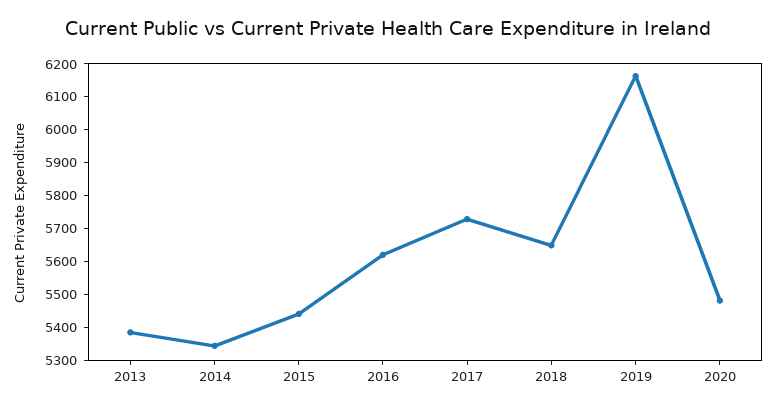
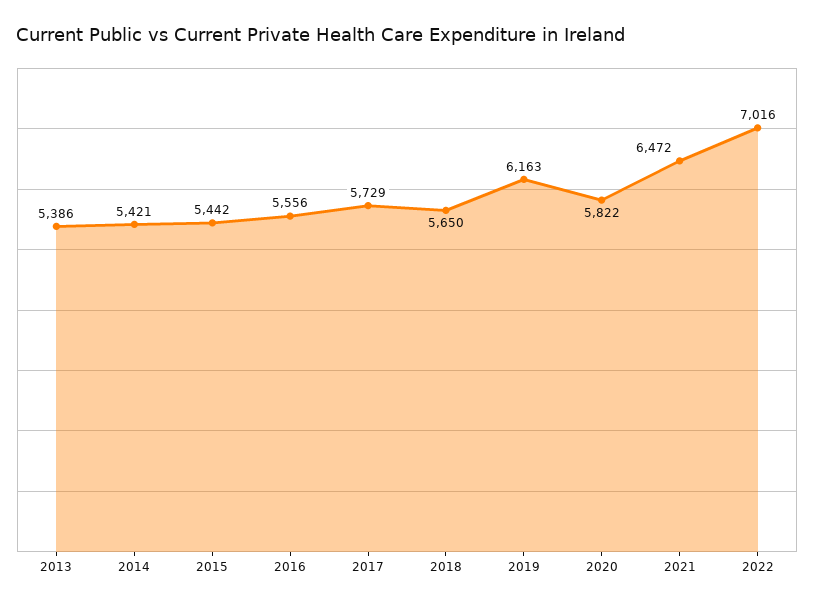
2014: 5350 -> 5421
2016: 5625 -> 5556
2020: 5475 -> 5822
2021: none -> 6472
2022: none -> 7016

